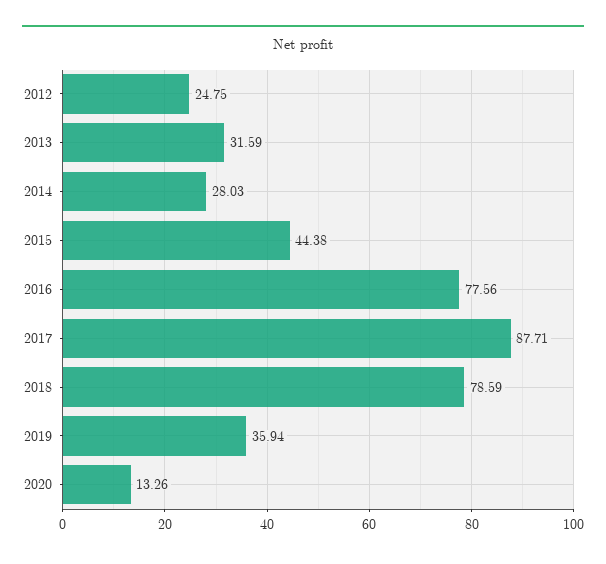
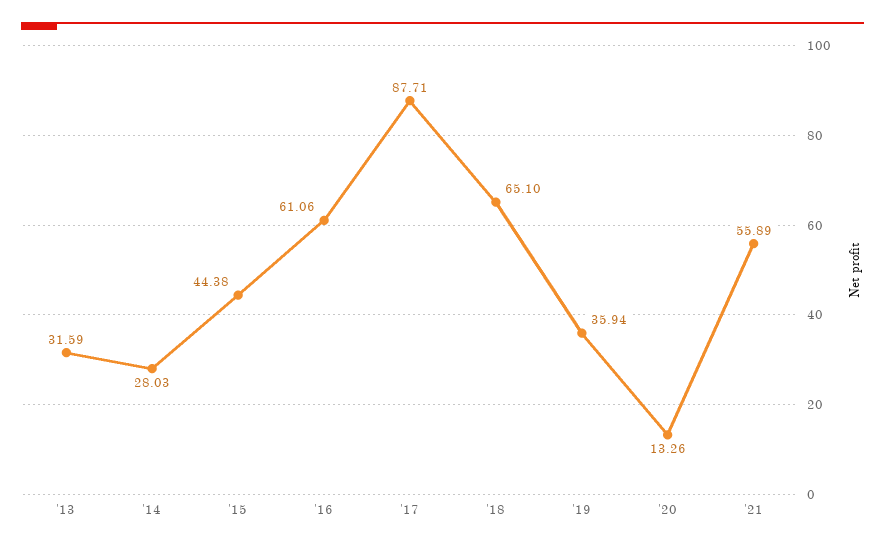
2012: 24.75 -> none
2016: 77.56 -> 61.06
2018: 78.59 -> 65.1
'21: none -> 55.89

